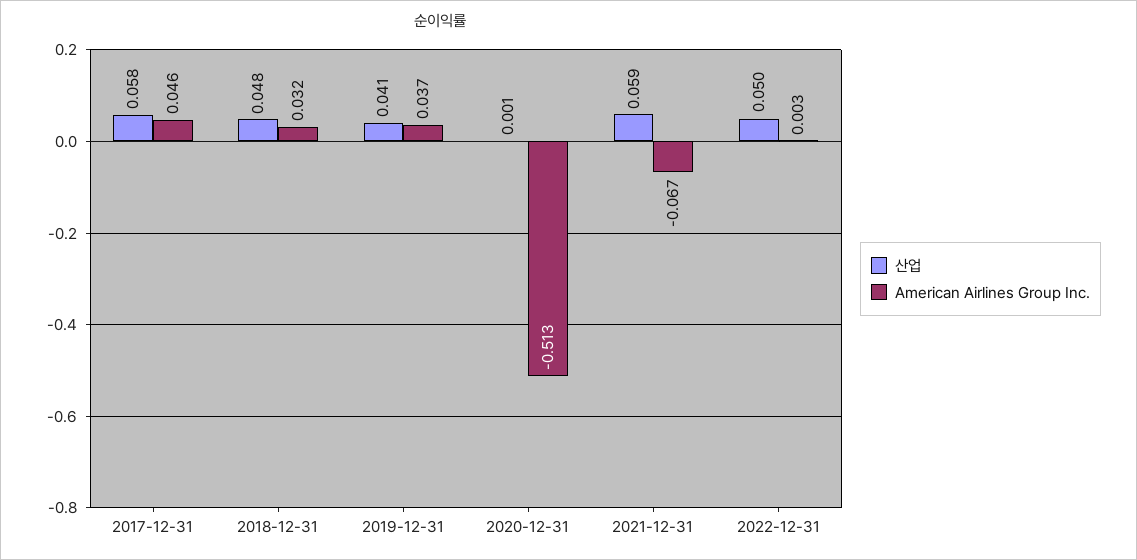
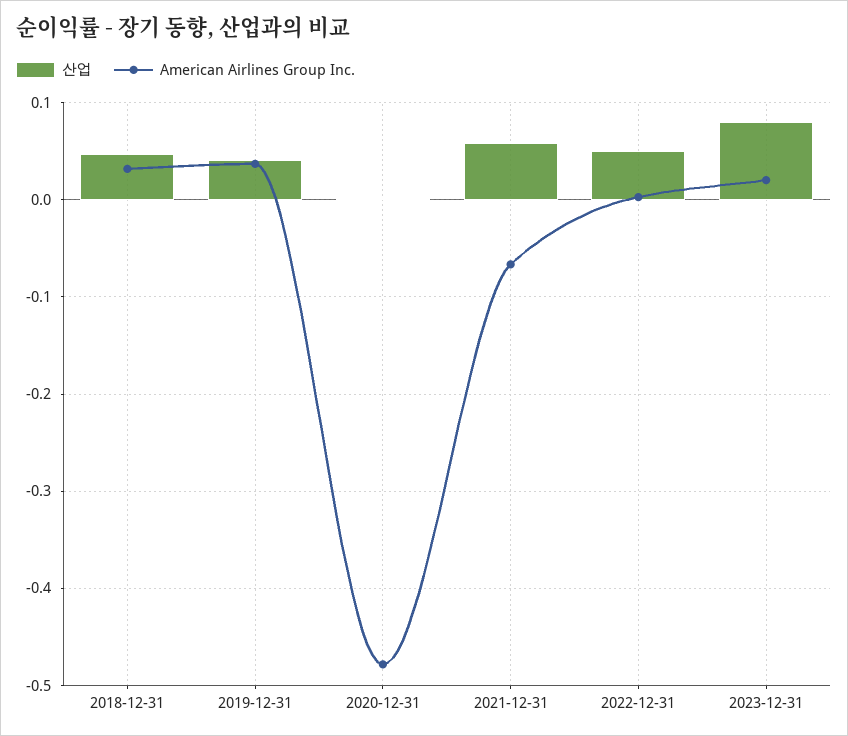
산업, 2017-12-31: 0.058 -> none
American Airlines Group Inc., 2017-12-31: 0.046 -> none
American Airlines Group Inc., 2020-12-31: -0.513 -> -0.48
산업, 2023-12-31: none -> 0.08
American Airlines Group Inc., 2023-12-31: none -> 0.02

